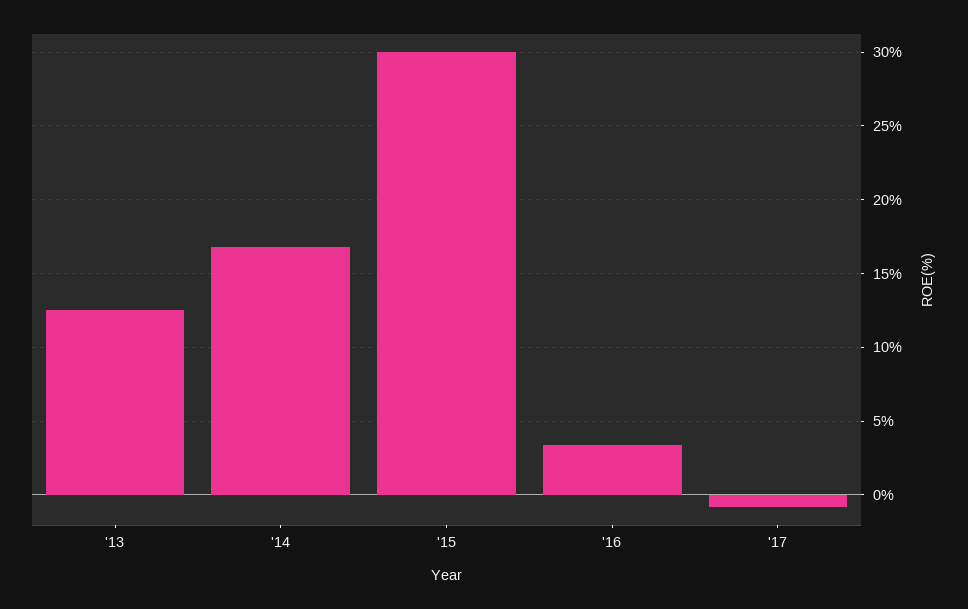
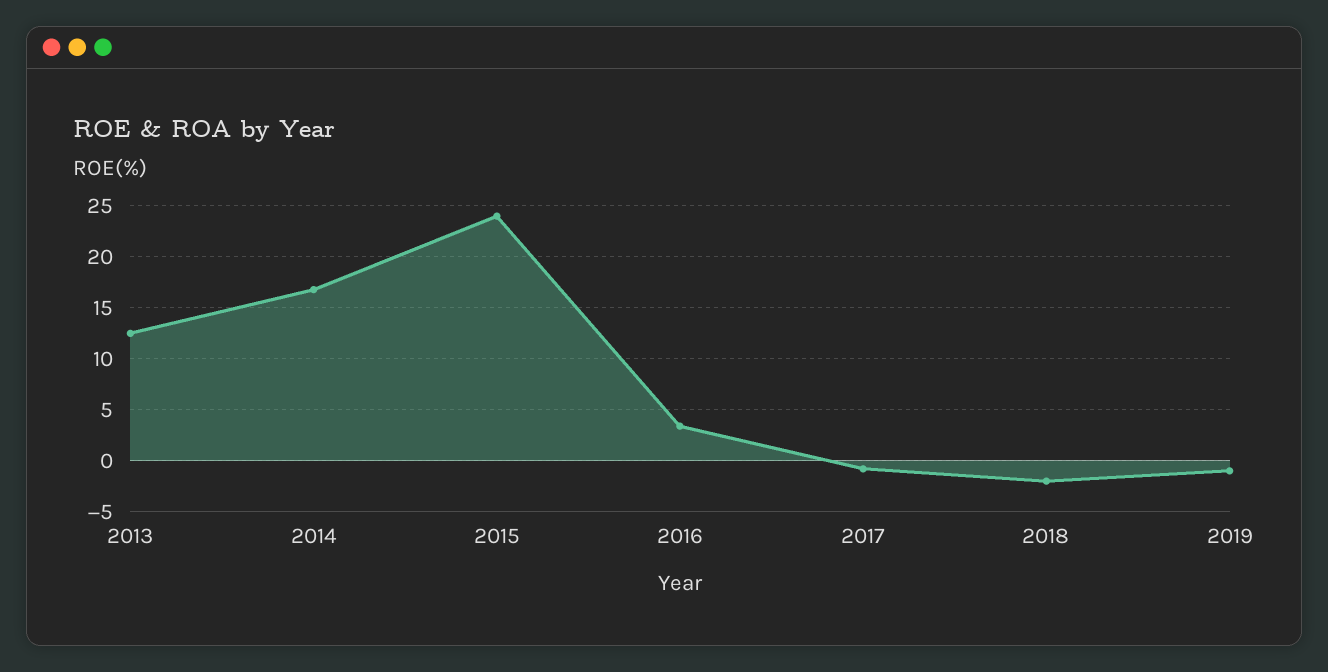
'15: 30 -> 24
2018: none -> -2
2019: none -> -1

